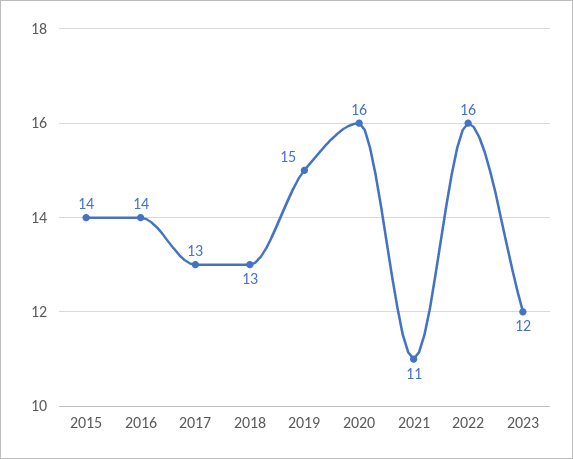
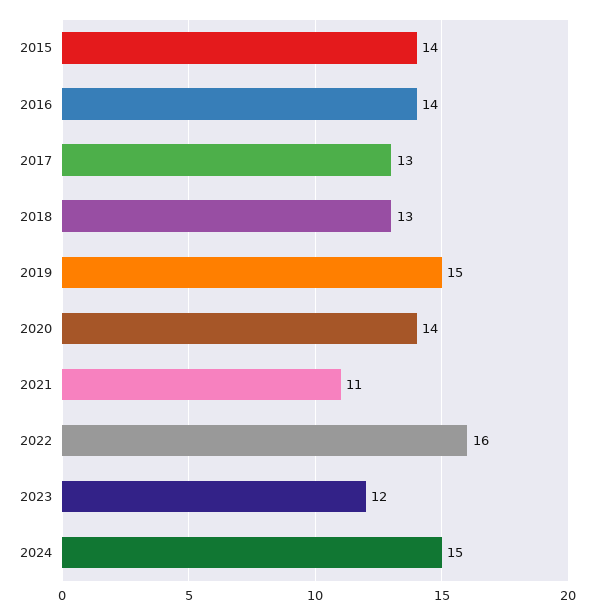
2020: 16 -> 14
2024: none -> 15

